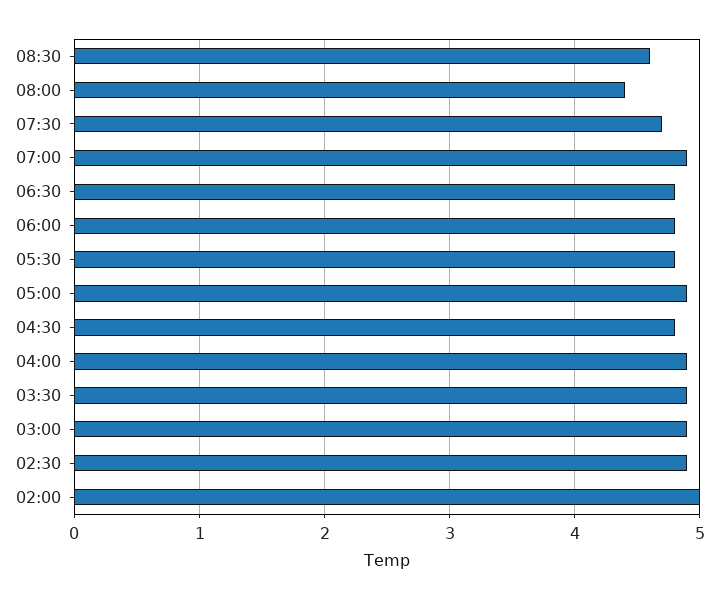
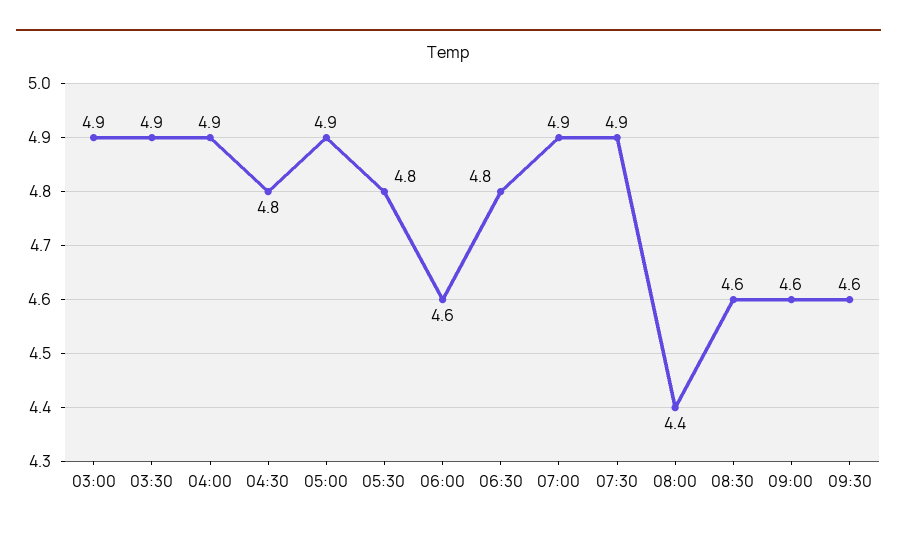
07:30: 4.7 -> 4.9
06:00: 4.8 -> 4.6
02:30: 4.9 -> none
02:00: 5 -> none
09:00: none -> 4.6
09:30: none -> 4.6

